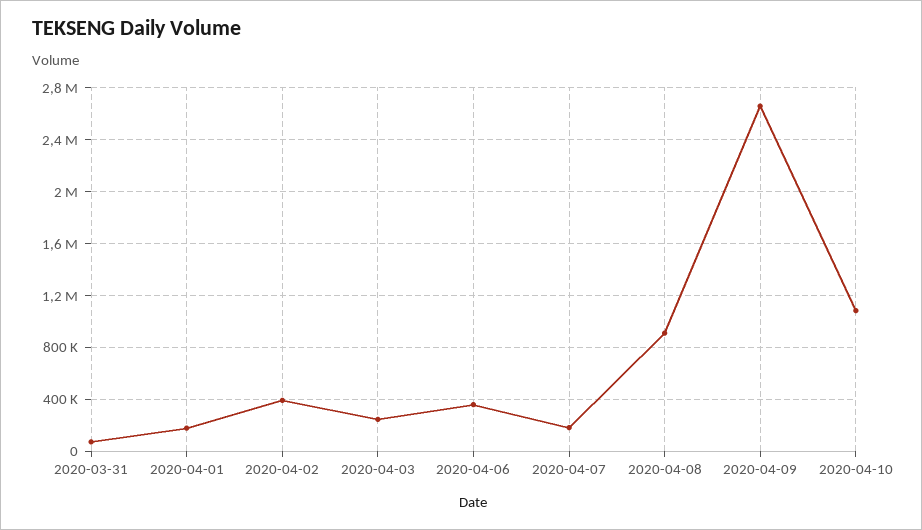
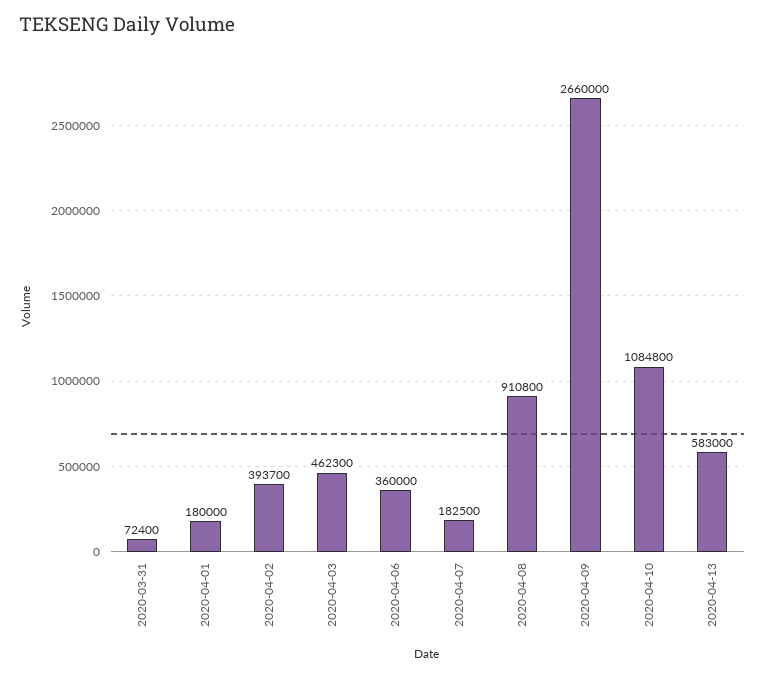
2020-04-03: 250000 -> 462300
2020-04-13: none -> 583000

